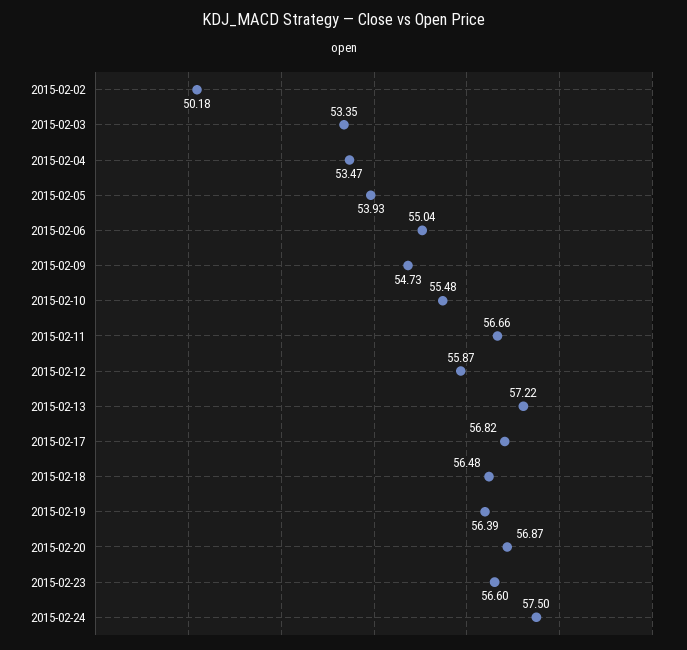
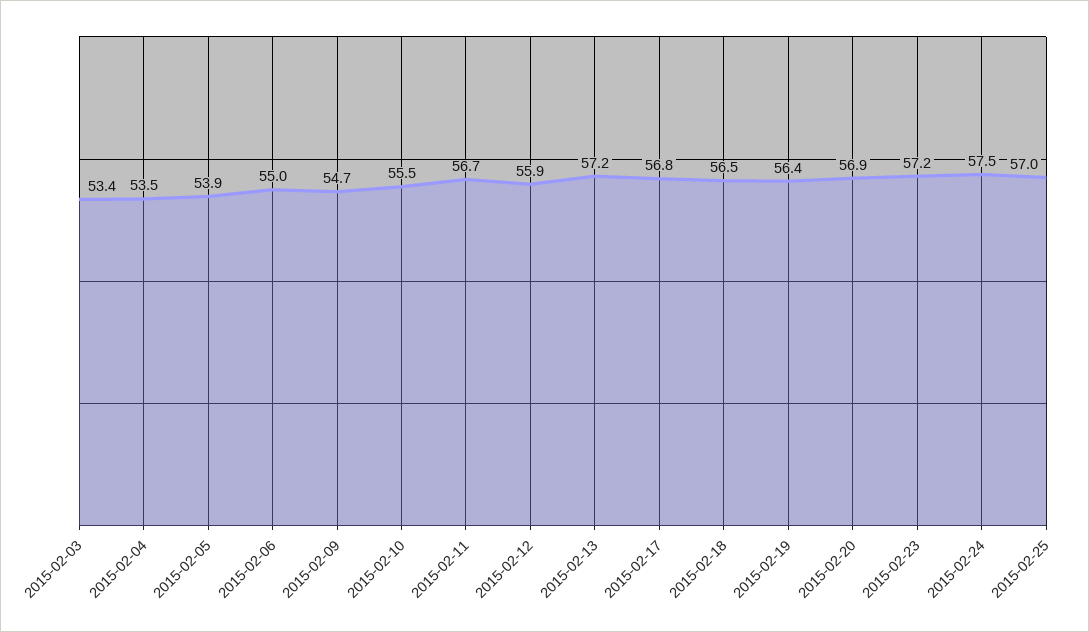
2015-02-02: 50.18 -> none
2015-02-23: 56.6 -> 57.2
2015-02-25: none -> 57

